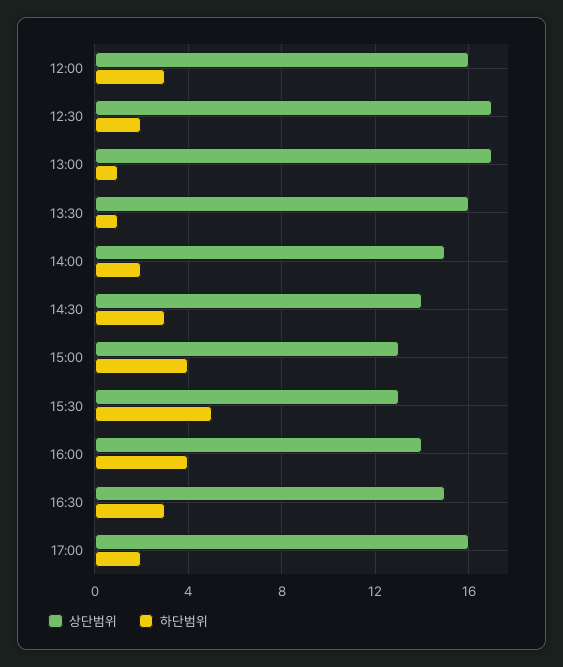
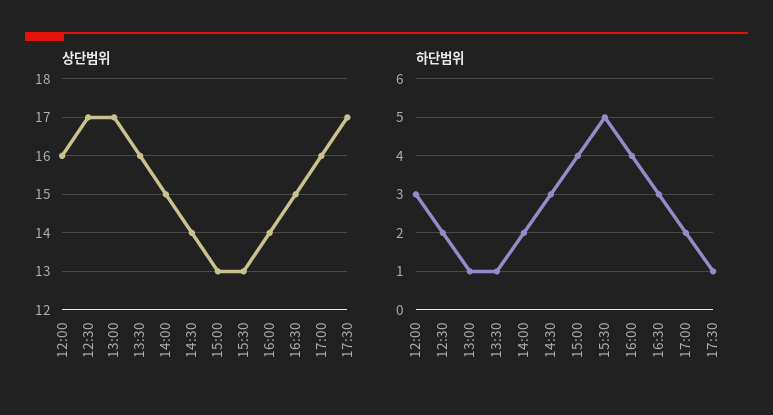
상단범위, 17:30: none -> 17
하단범위, 17:30: none -> 1

